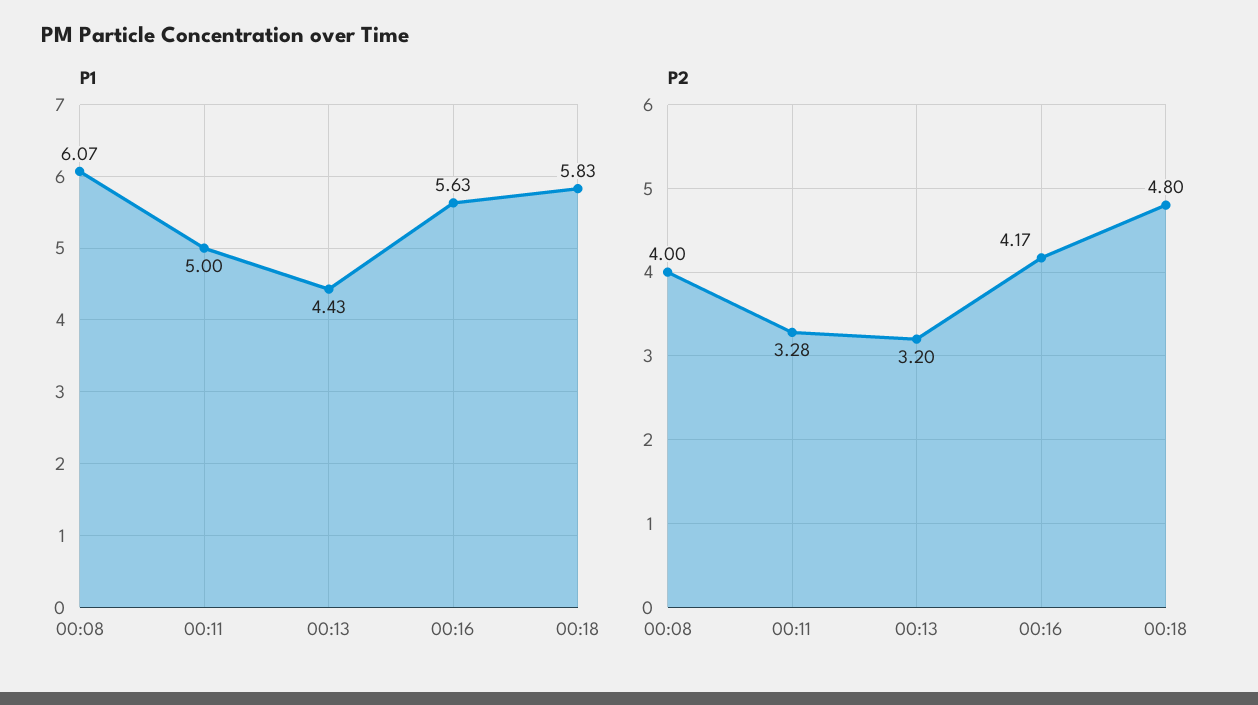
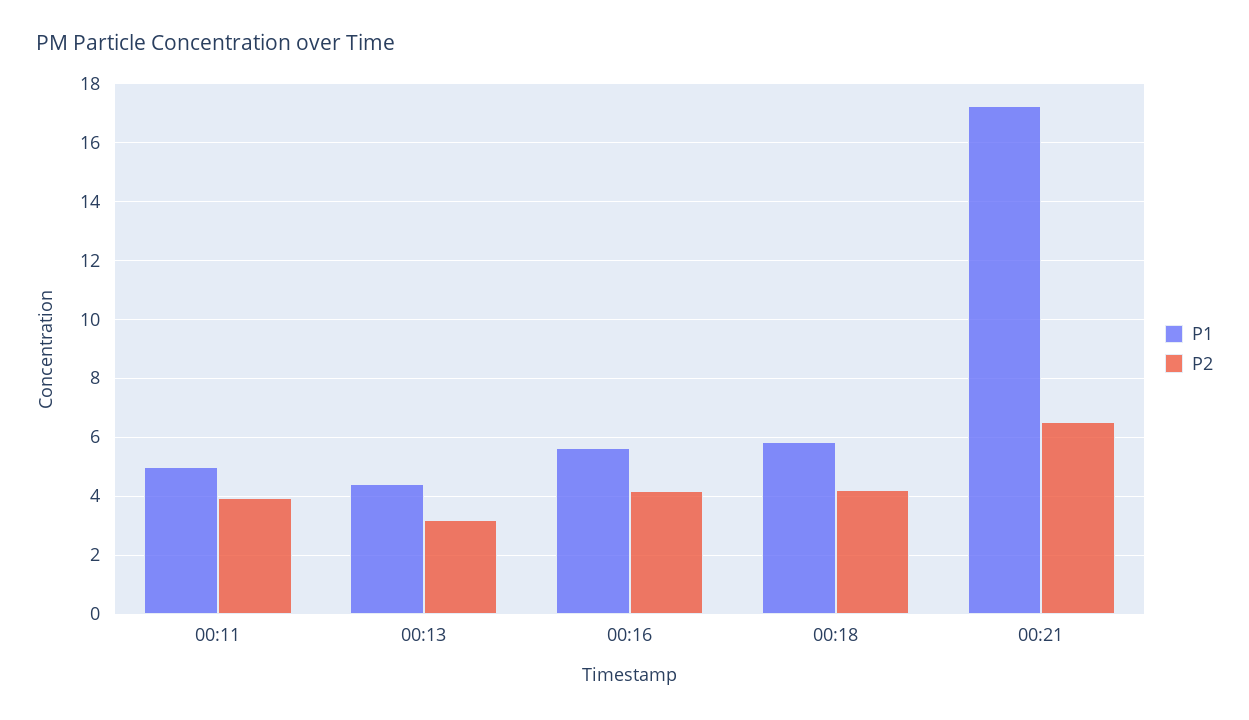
P1, 00:08: 6.07 -> none
P2, 00:08: 4 -> none
P2, 00:11: 3.28 -> 4
P2, 00:18: 4.8 -> 4.25
P1, 00:21: none -> 17.25
P2, 00:21: none -> 6.5

